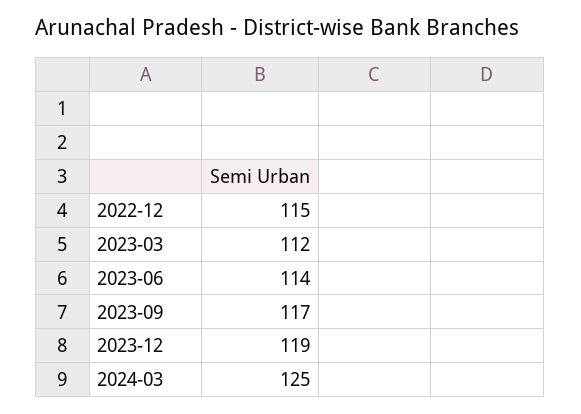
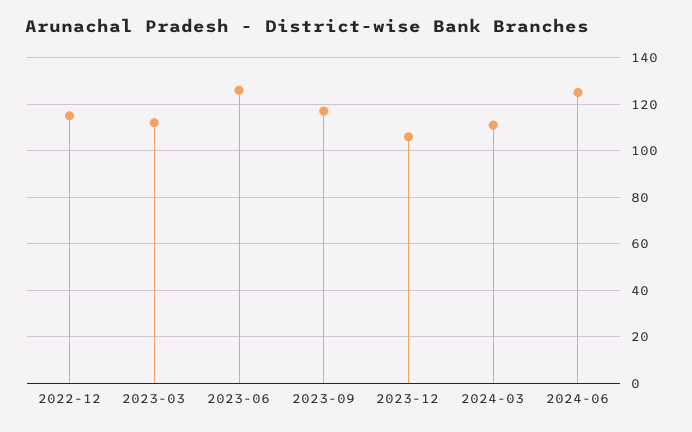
2023-06: 114 -> 125
2023-12: 119 -> 105
2024-03: 125 -> 110
2024-06: none -> 125

